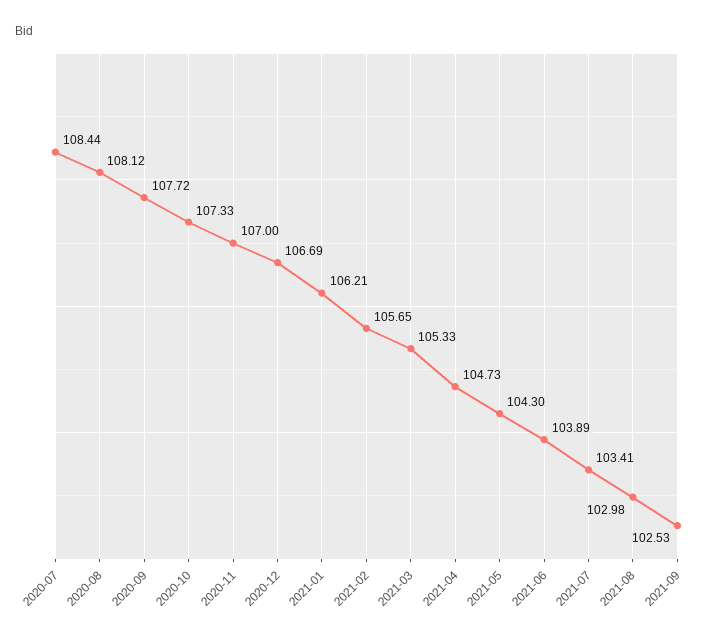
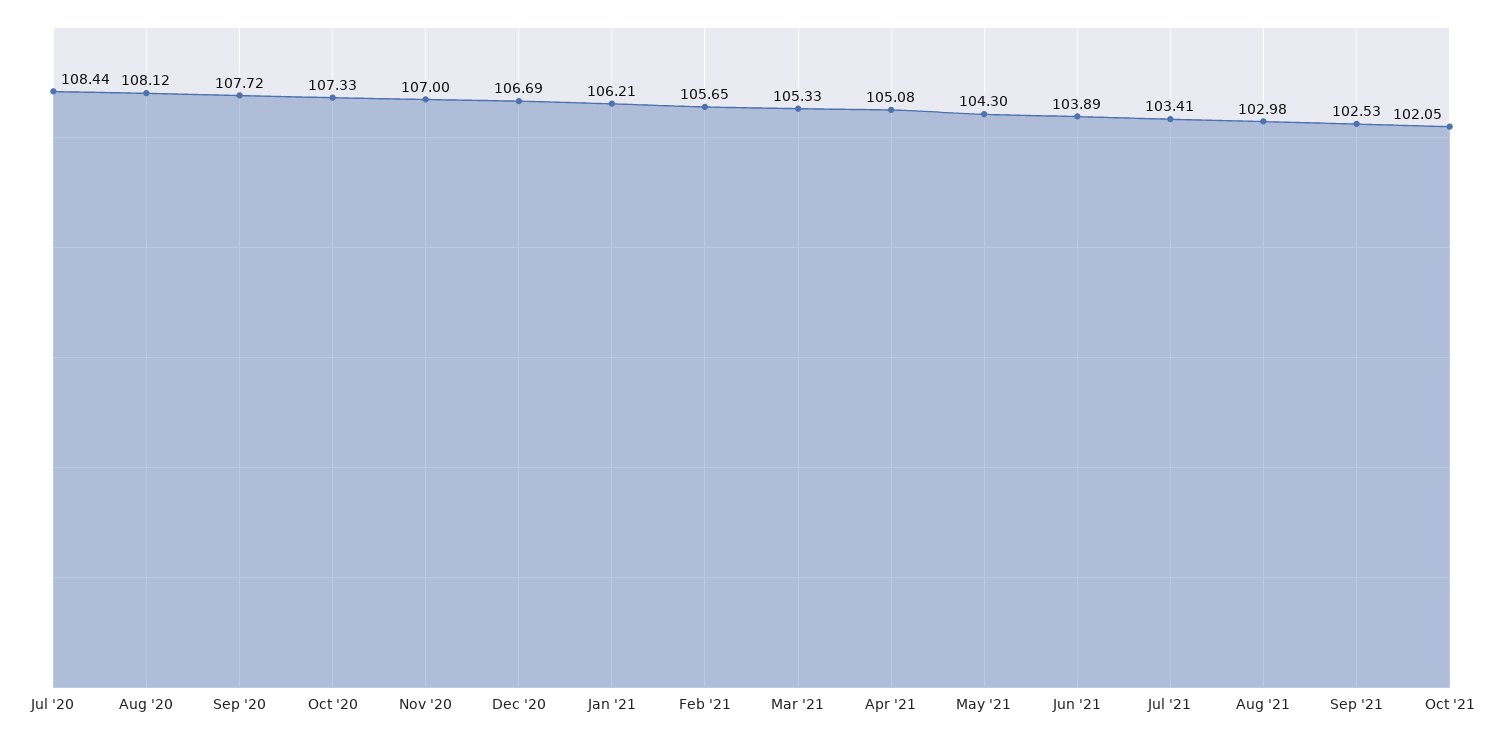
2021-04: 104.73 -> 105.08
Oct '21: none -> 102.05

